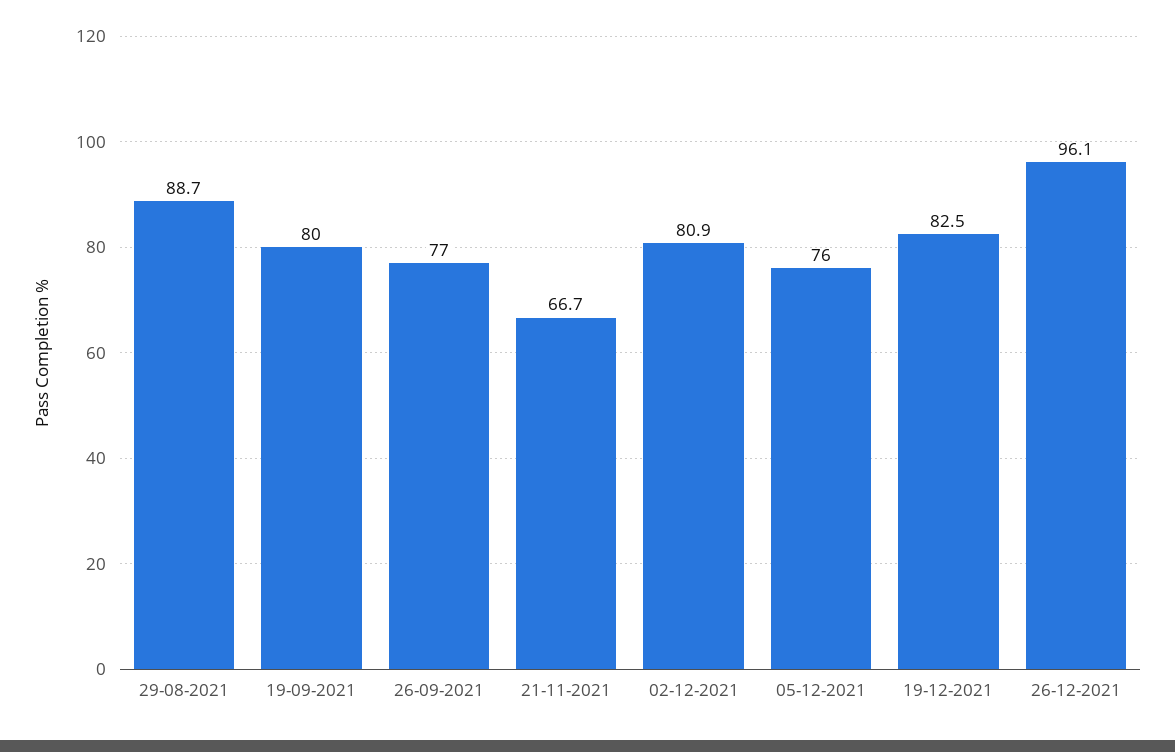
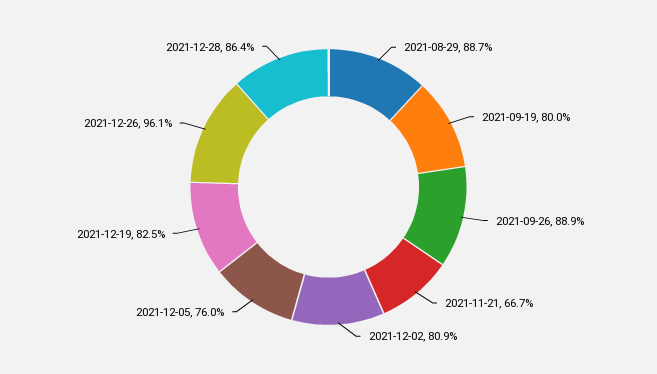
26-09-2021: 77 -> 88.9
2021-12-28: none -> 86.4

